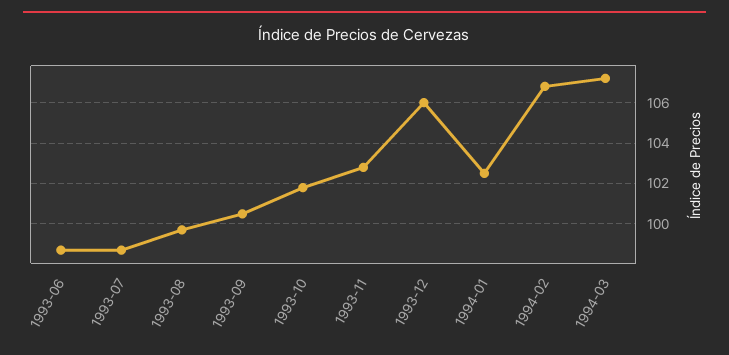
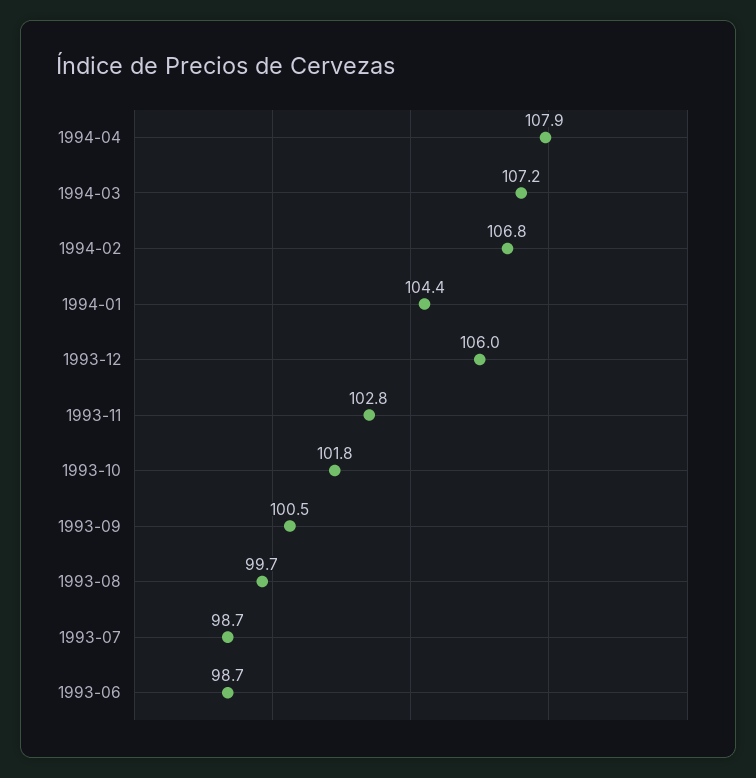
1994-01: 102.5 -> 104.4
1994-04: none -> 107.9

